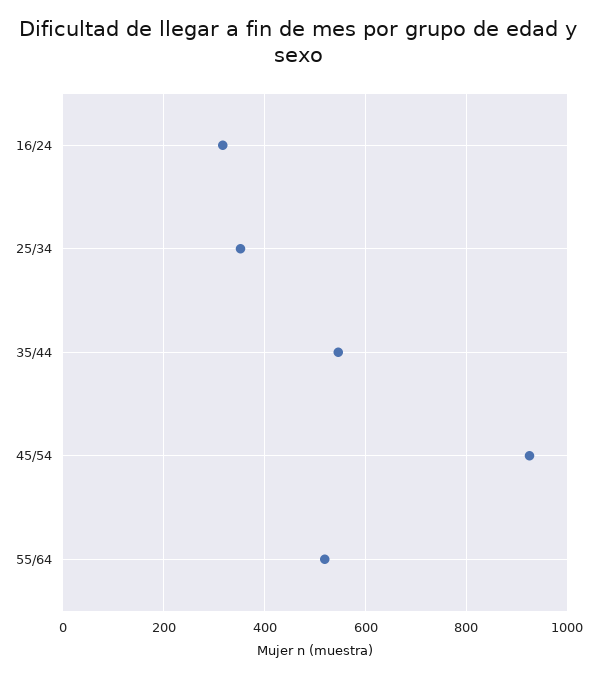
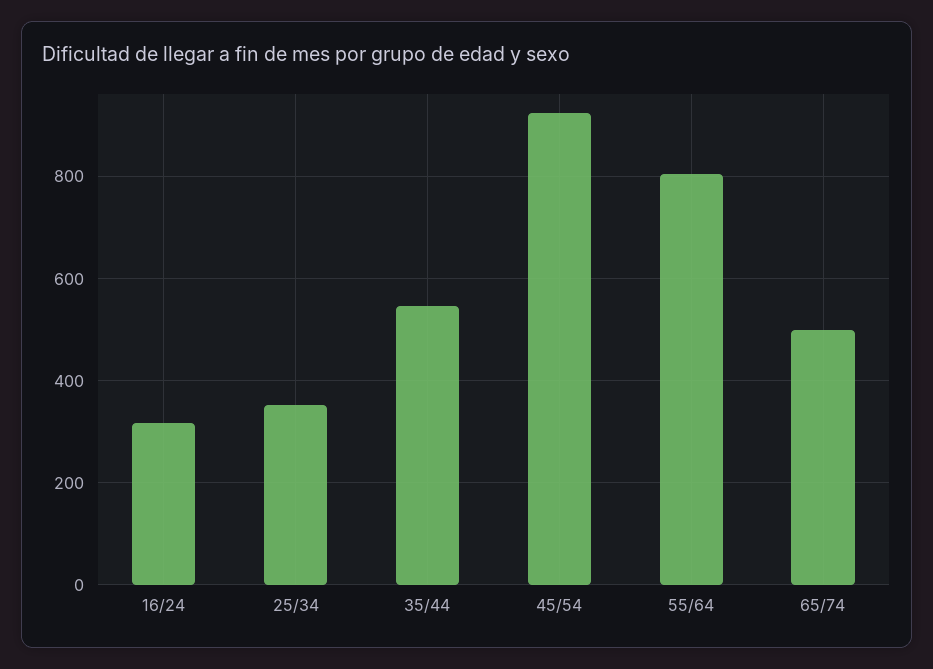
55/64: 520 -> 800
65/74: none -> 500

